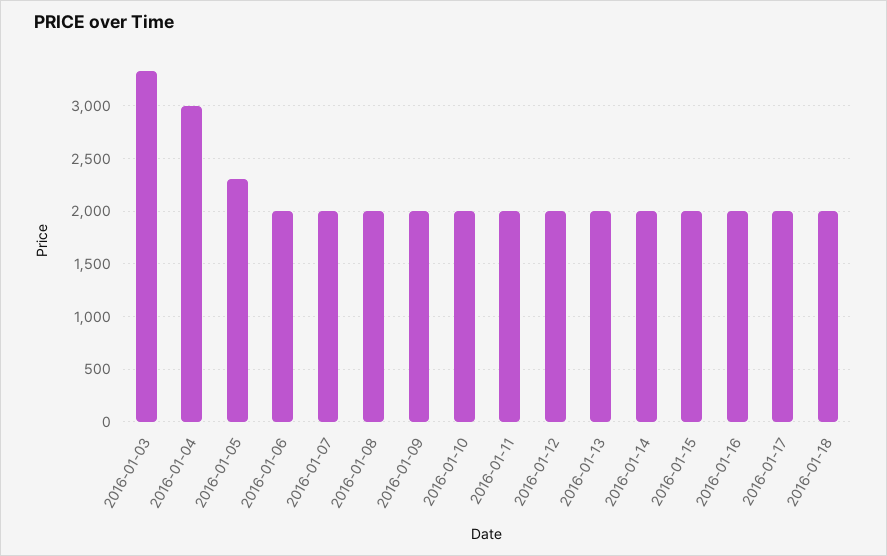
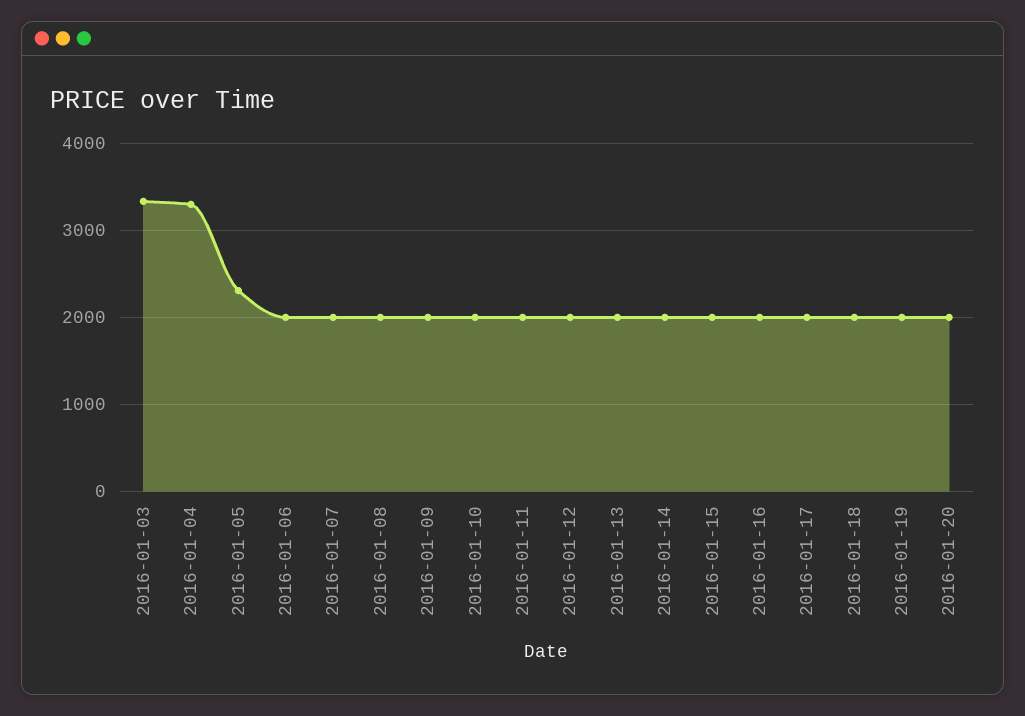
2016-01-04: 3000 -> 3300
2016-01-19: none -> 2000
2016-01-20: none -> 2000

